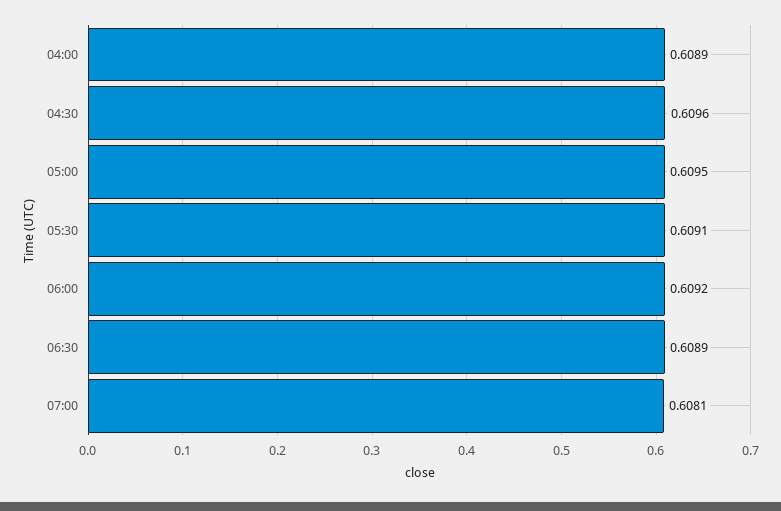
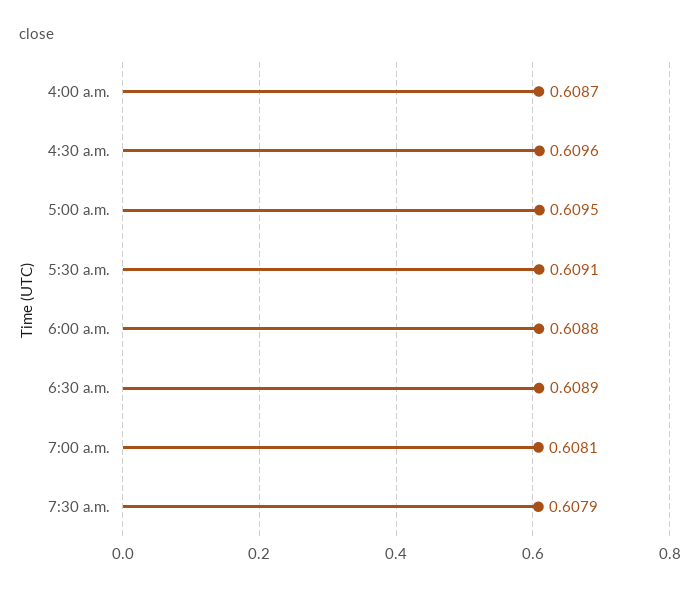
04:00: 0.6089 -> 0.6087
06:00: 0.6092 -> 0.6088
7:30 a.m.: none -> 0.6079

